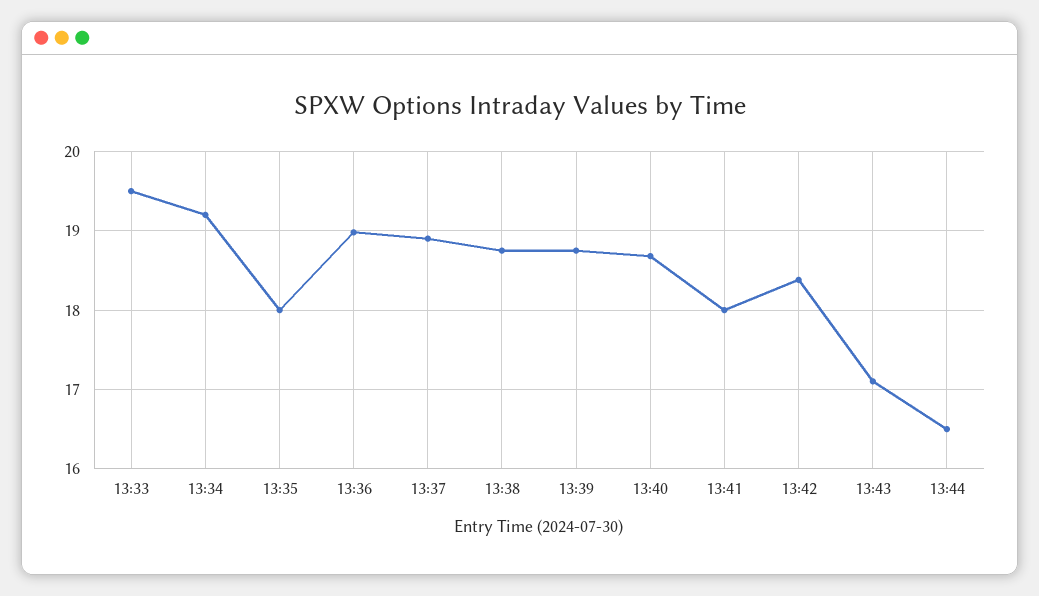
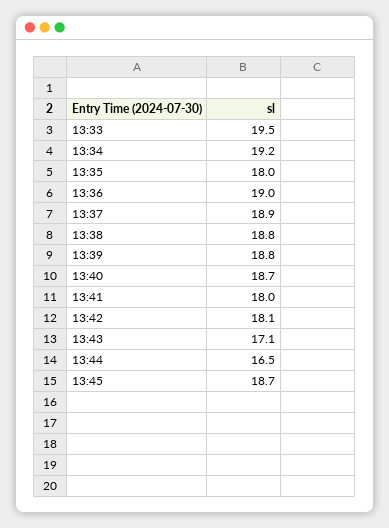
13:42: 18.4 -> 18.1
13:45: none -> 18.7

